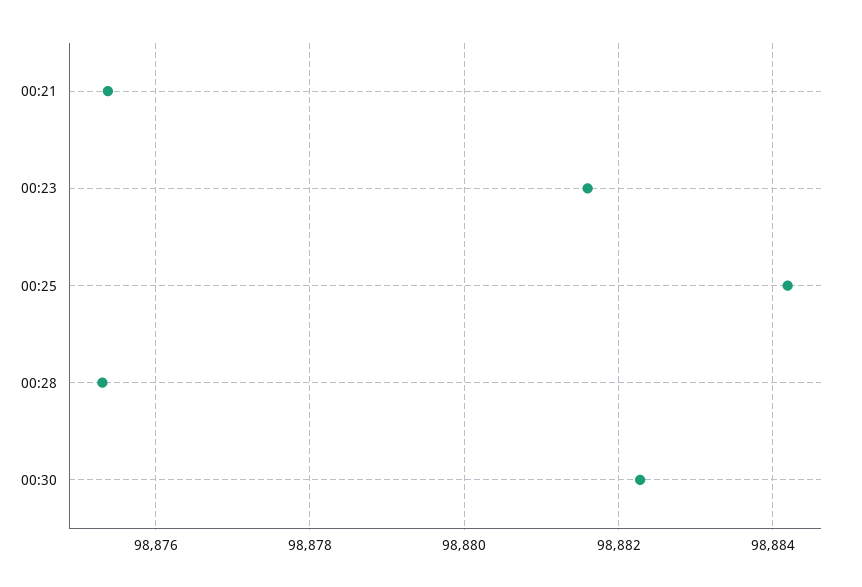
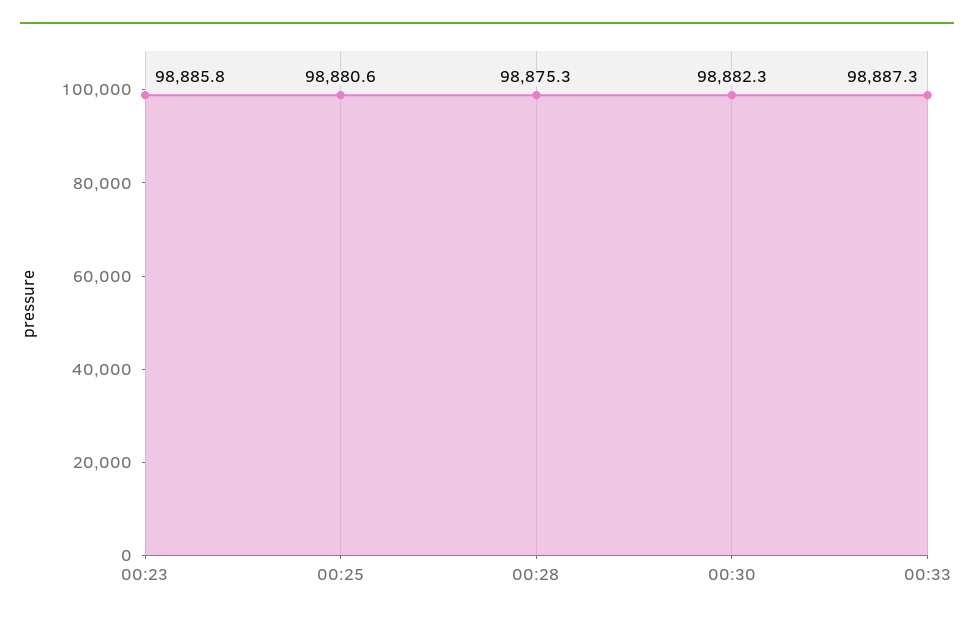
00:21: 98875.4 -> none
00:23: 98881.6 -> 98885.8
00:25: 98884.2 -> 98880.6
00:33: none -> 98887.3

